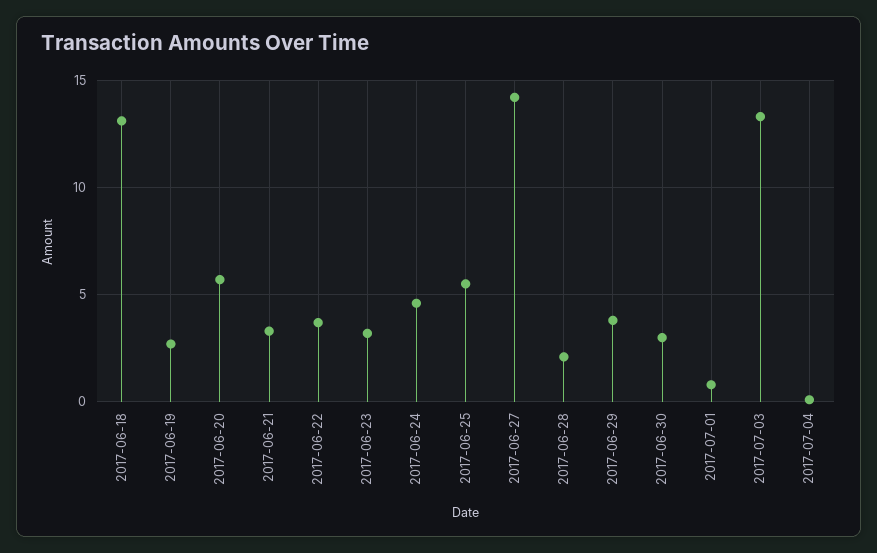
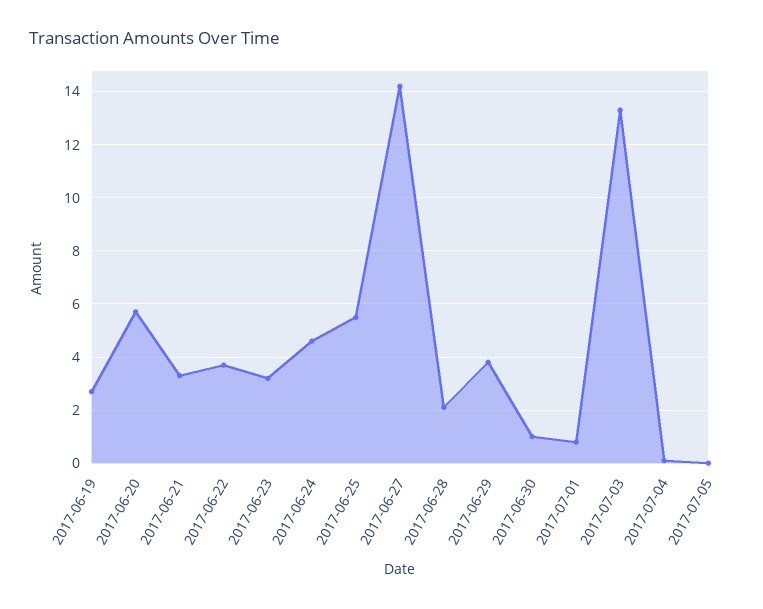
2017-06-18: 13 -> none
2017-06-30: 3 -> 1
2017-07-05: none -> 0

